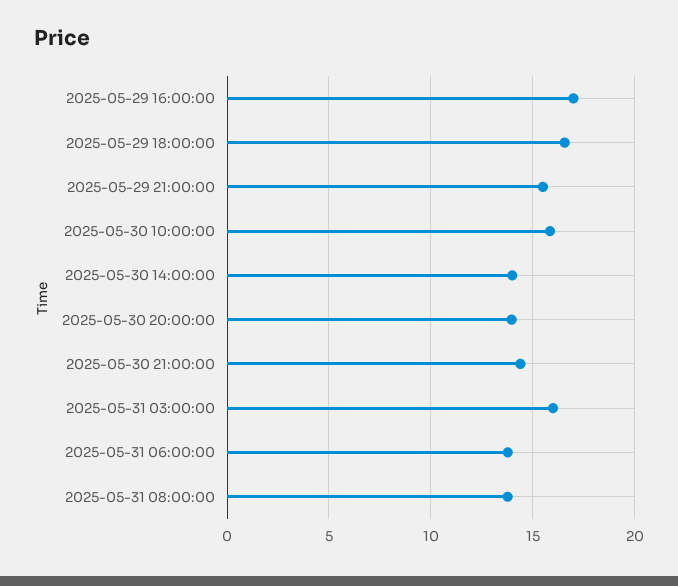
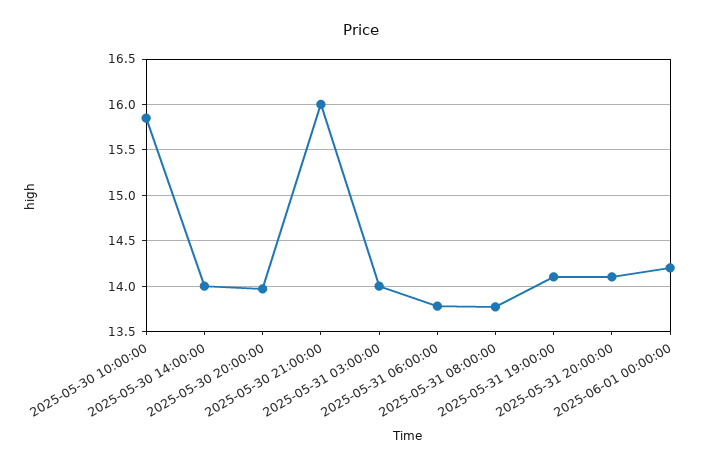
2025-05-29 16:00:00: 17 -> none
2025-05-29 18:00:00: 16.5 -> none
2025-05-29 21:00:00: 15.5 -> none
2025-05-30 21:00:00: 14.5 -> 16
2025-05-31 03:00:00: 16 -> 14
2025-05-31 19:00:00: none -> 14.1
2025-05-31 20:00:00: none -> 14.1
2025-06-01 00:00:00: none -> 14.2

